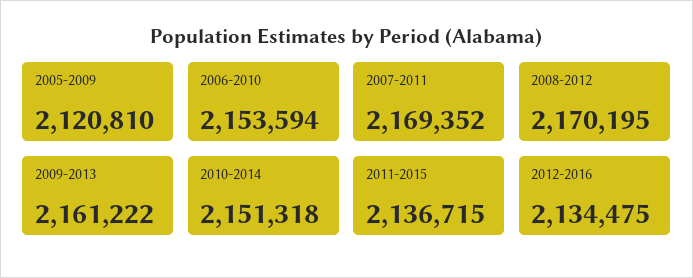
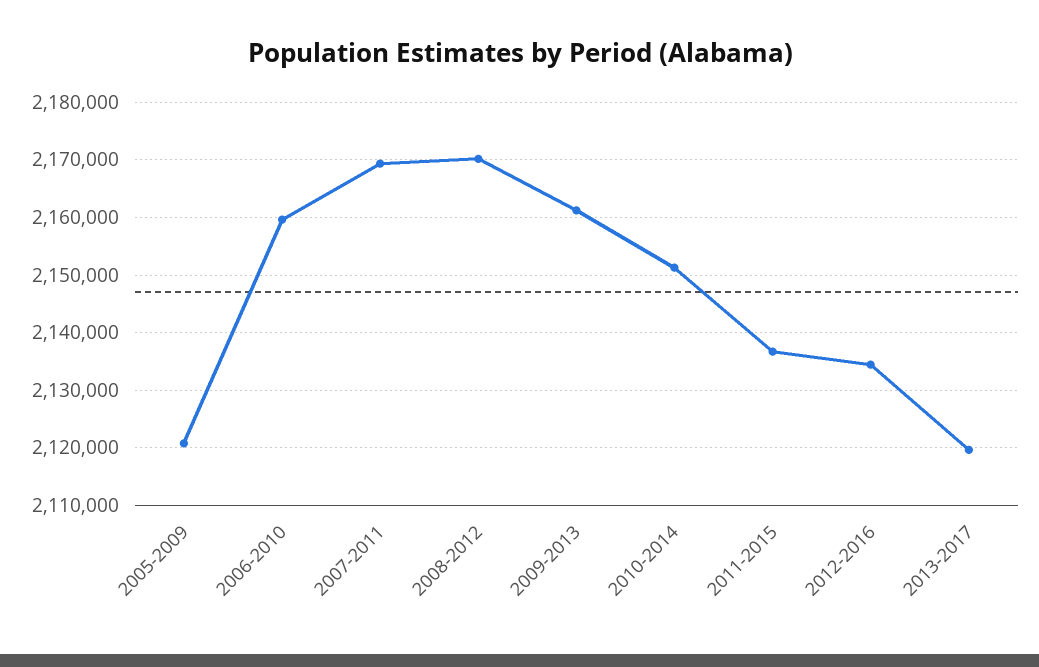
2006-2010: 2153594 -> 2160000
2013-2017: none -> 2120000

